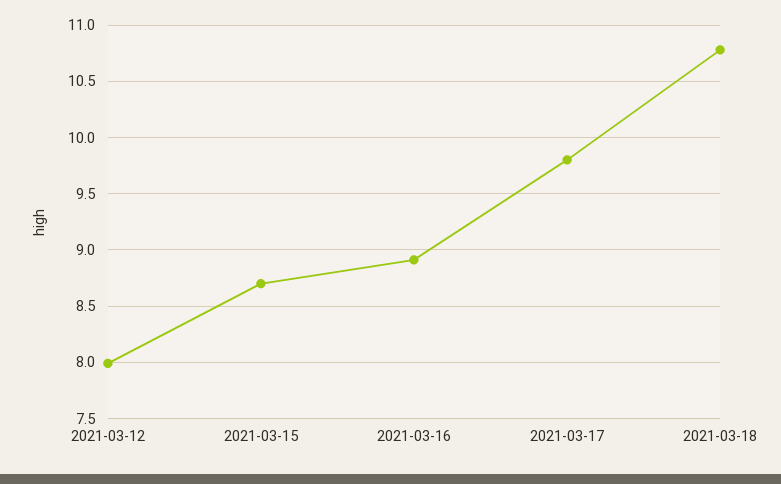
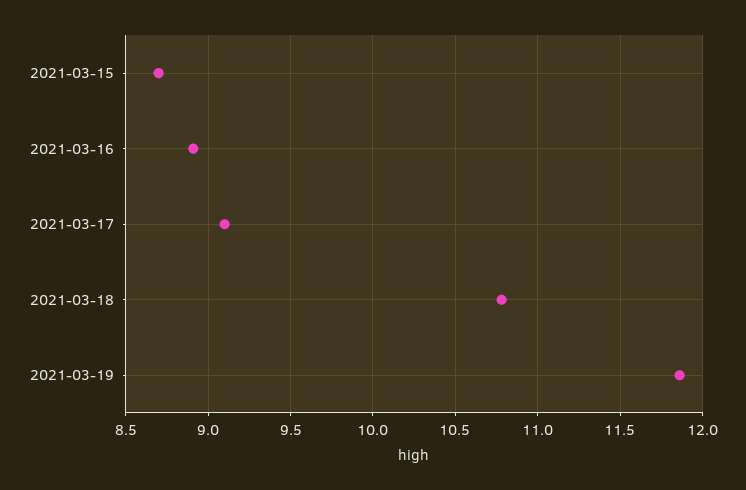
2021-03-12: 8 -> none
2021-03-17: 9.8 -> 9.1
2021-03-19: none -> 11.85

